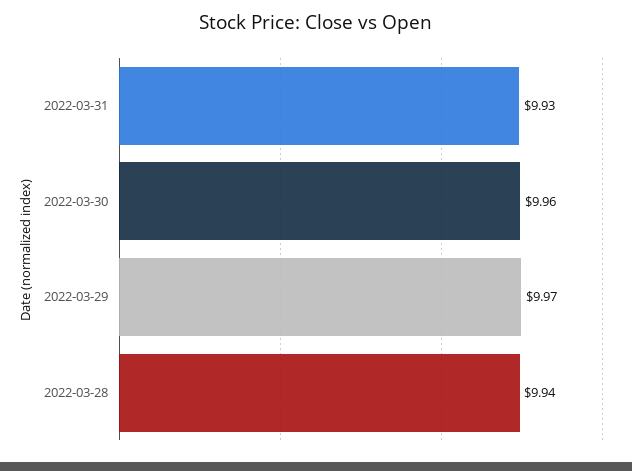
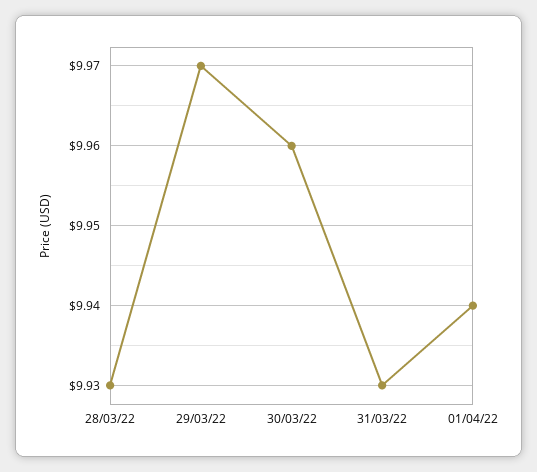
2022-03-28: 9.94 -> 9.93
01/04/22: none -> 9.94

